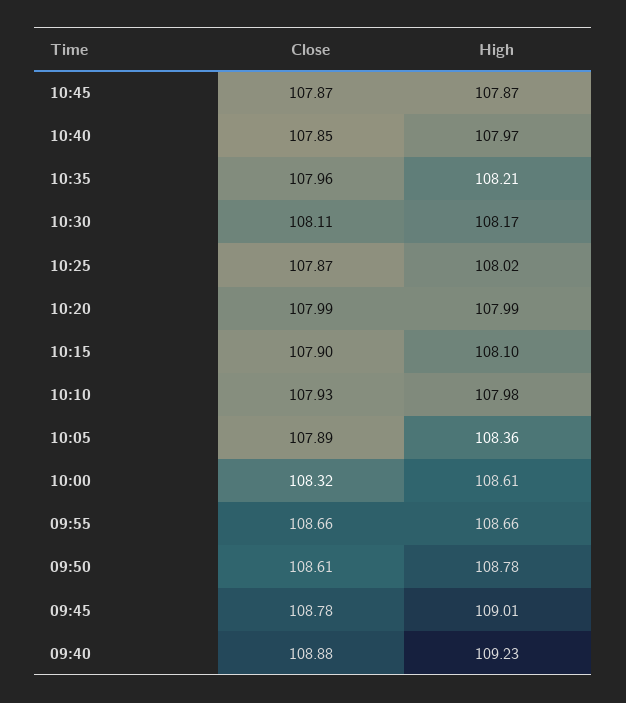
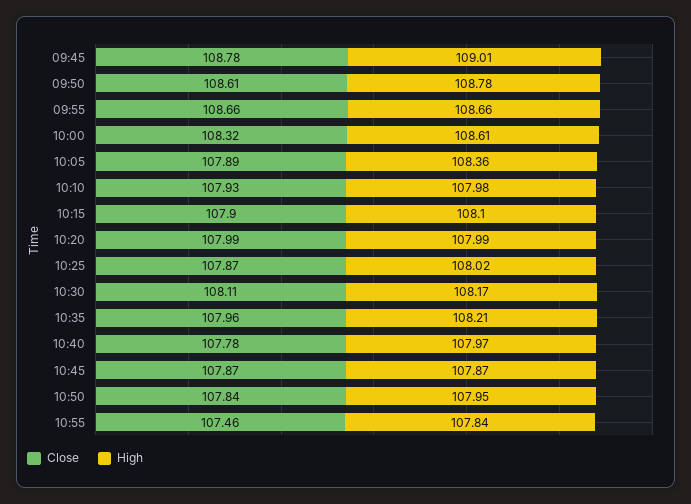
Close, 10:40: 107.85 -> 107.78
Close, 09:40: 108.88 -> none
High, 09:40: 109.23 -> none
Close, 10:50: none -> 107.84
High, 10:50: none -> 107.95
Close, 10:55: none -> 107.46
High, 10:55: none -> 107.84

